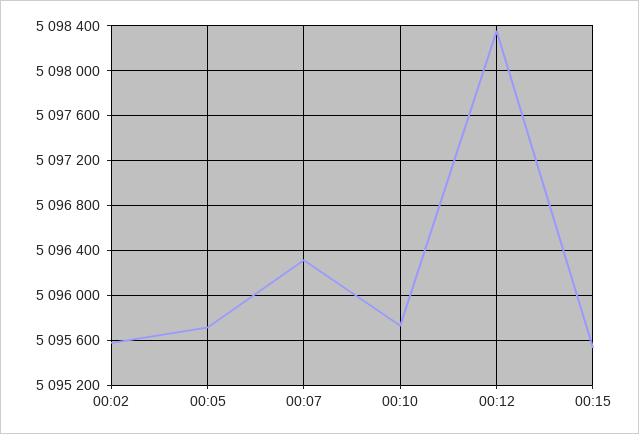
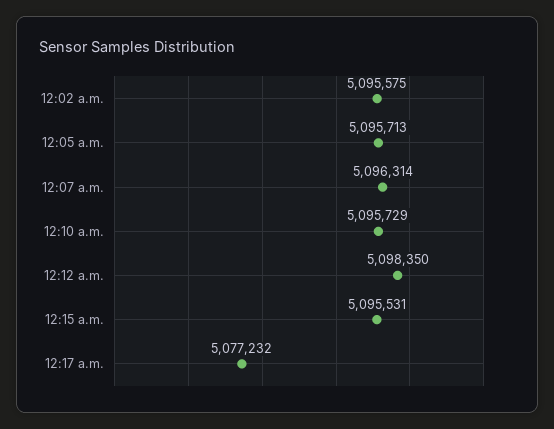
12:17 a.m.: none -> 5077232

